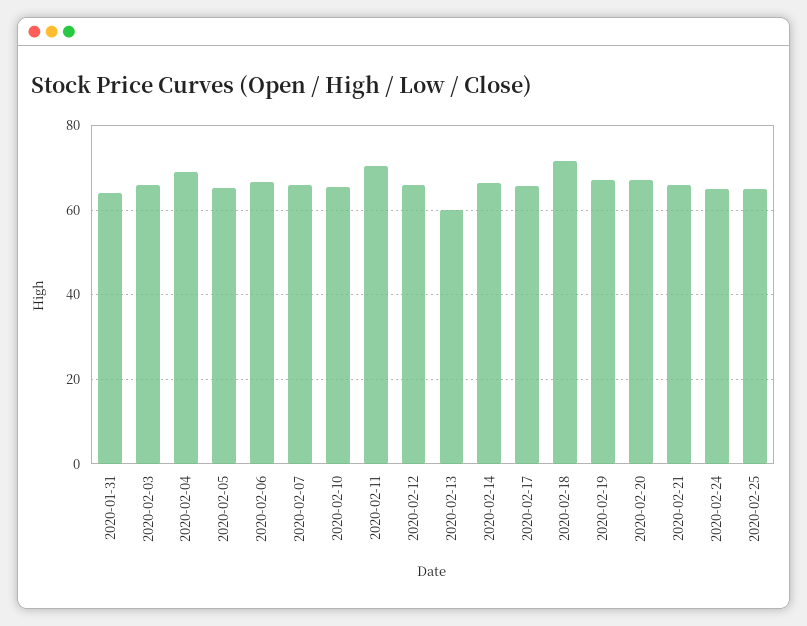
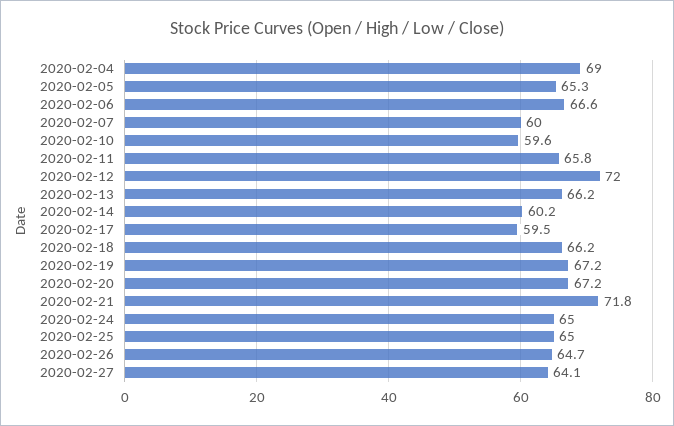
2020-01-31: 64 -> none
2020-02-03: 66 -> none
2020-02-07: 66 -> 60
2020-02-10: 66 -> 59.6
2020-02-11: 70 -> 65.8
2020-02-12: 66 -> 72
2020-02-13: 60 -> 66.2
2020-02-14: 66 -> 60.2
2020-02-17: 66 -> 59.5
2020-02-18: 72 -> 66.2
2020-02-21: 66 -> 71.8
2020-02-26: none -> 64.7
2020-02-27: none -> 64.1

